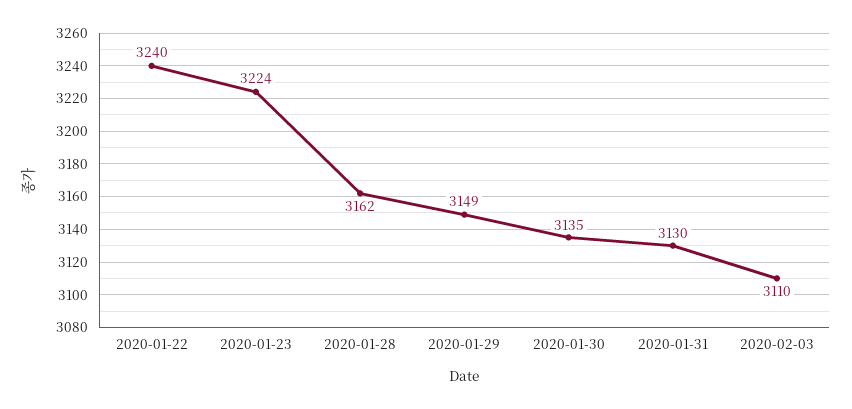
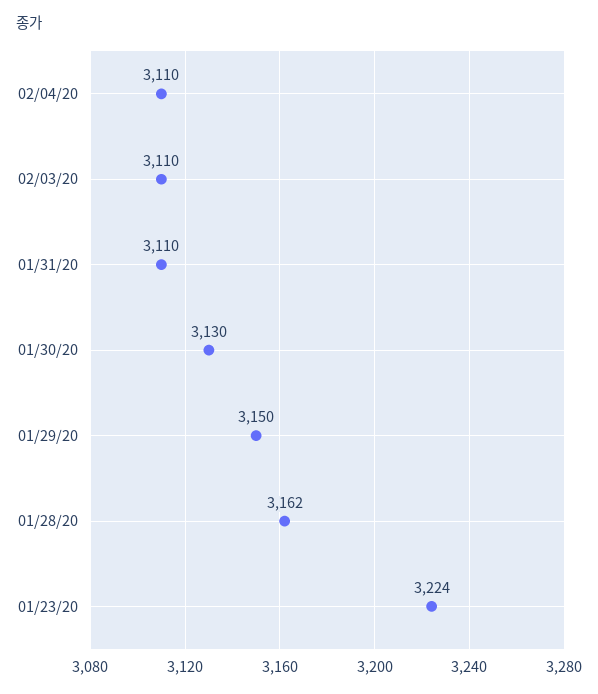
2020-01-22: 3240 -> none
2020-01-29: 3149 -> 3150
2020-01-30: 3135 -> 3130
2020-01-31: 3130 -> 3110
02/04/20: none -> 3110

